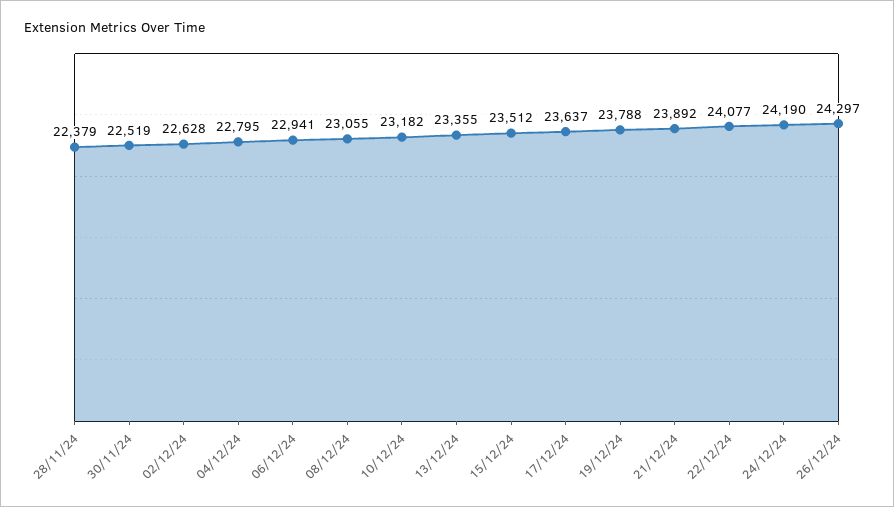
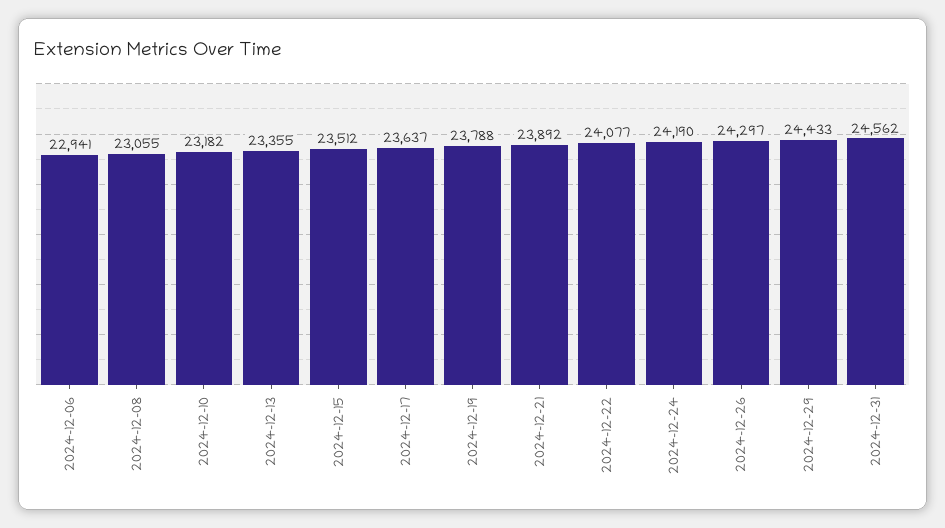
28/11/24: 22379 -> none
30/11/24: 22519 -> none
02/12/24: 22628 -> none
04/12/24: 22795 -> none
2024-12-29: none -> 24433
2024-12-31: none -> 24562

